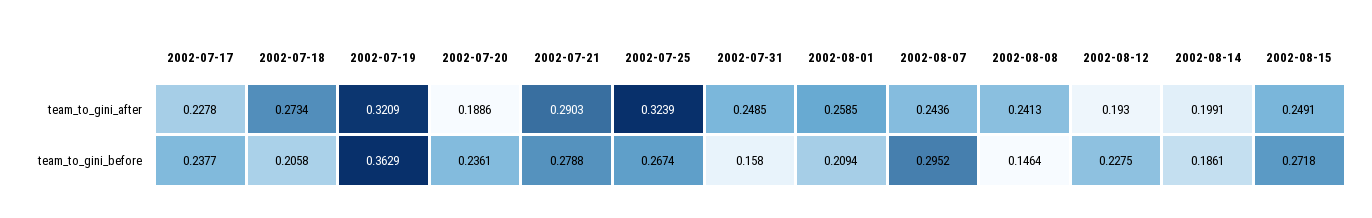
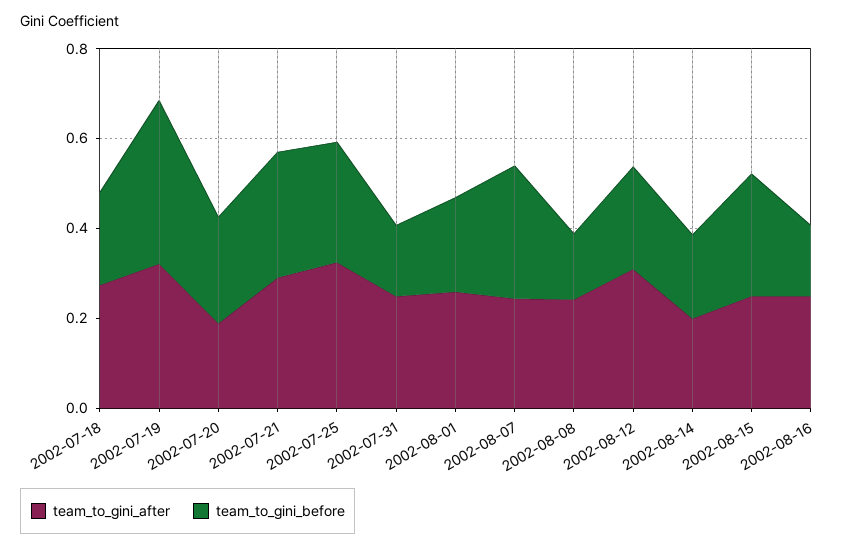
team_to_gini_after, 2002-07-17: 0.2278 -> none
team_to_gini_after, 2002-08-12: 0.193 -> 0.3
team_to_gini_before, 2002-07-17: 0.2377 -> none
team_to_gini_after, 2002-08-16: none -> 0.25
team_to_gini_before, 2002-08-16: none -> 0.15

